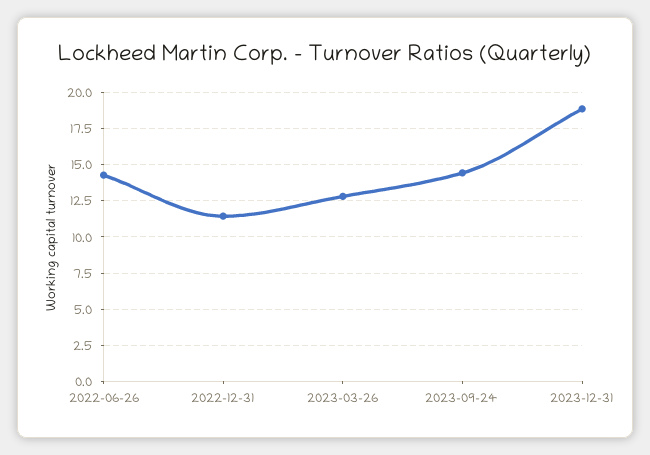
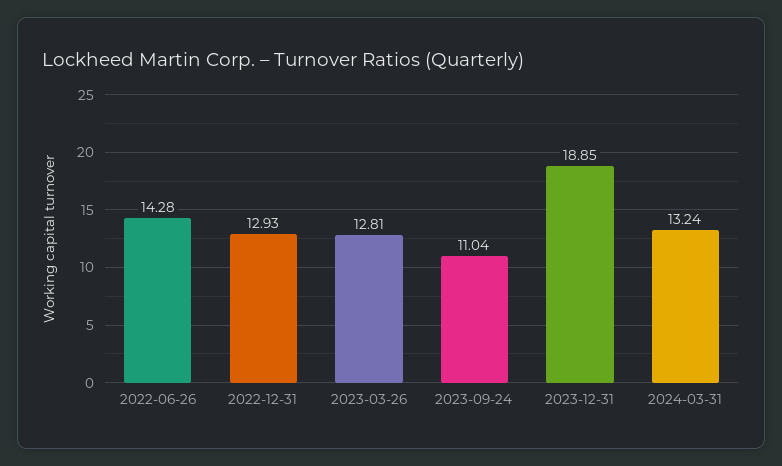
2022-12-31: 11.5 -> 12.93
2023-09-24: 14.5 -> 11.04
2024-03-31: none -> 13.24

